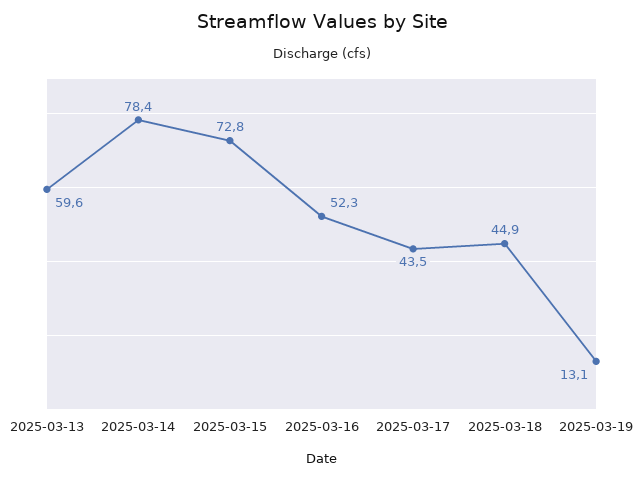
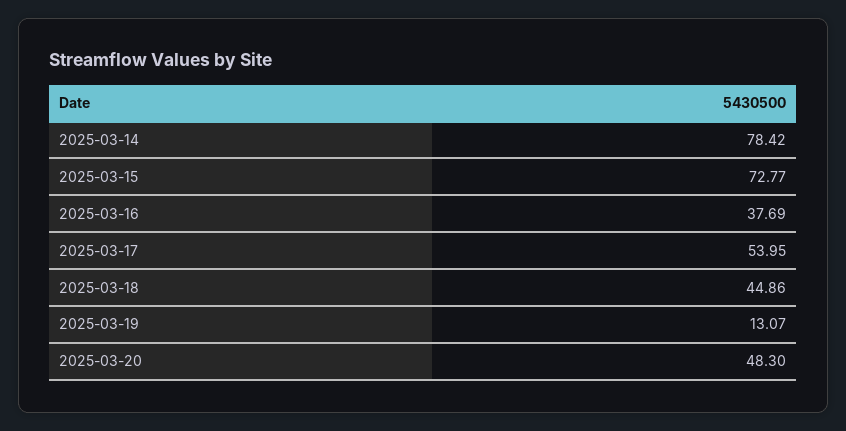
2025-03-13: 59.6 -> none
2025-03-16: 52.3 -> 37.69
2025-03-17: 43.5 -> 53.95
2025-03-20: none -> 48.3

